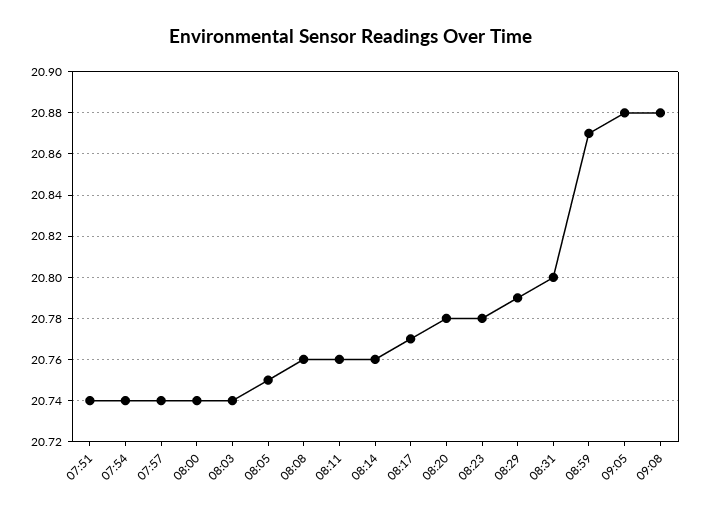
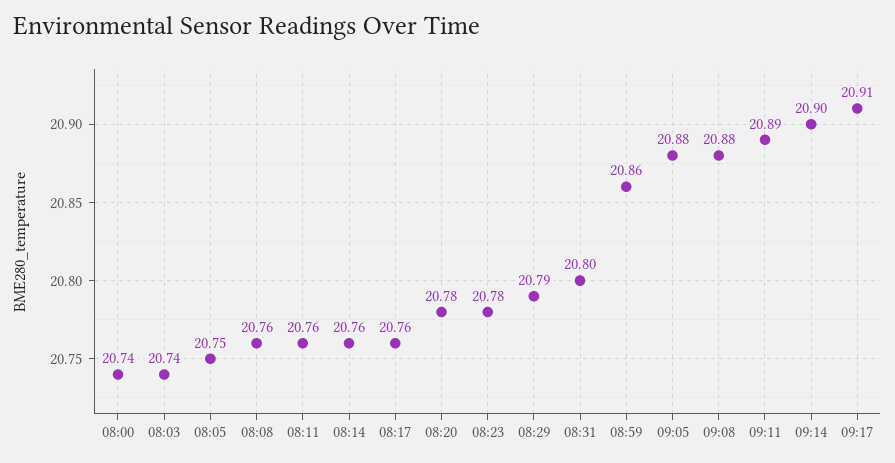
07:51: 20.74 -> none
07:54: 20.74 -> none
07:57: 20.74 -> none
08:17: 20.77 -> 20.76
08:59: 20.87 -> 20.86
09:11: none -> 20.89
09:14: none -> 20.9
09:17: none -> 20.91

